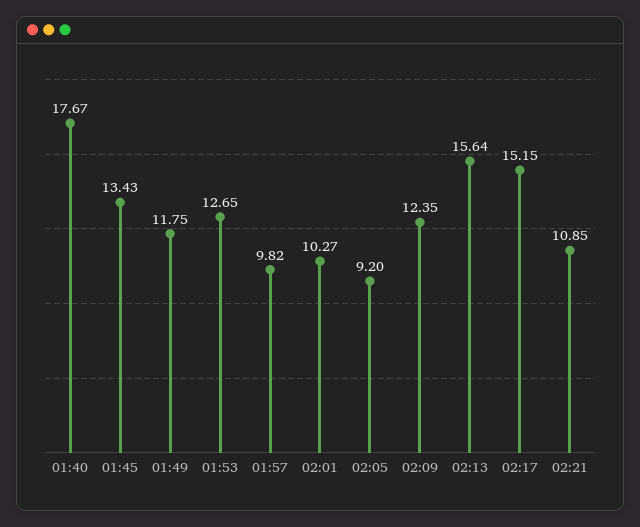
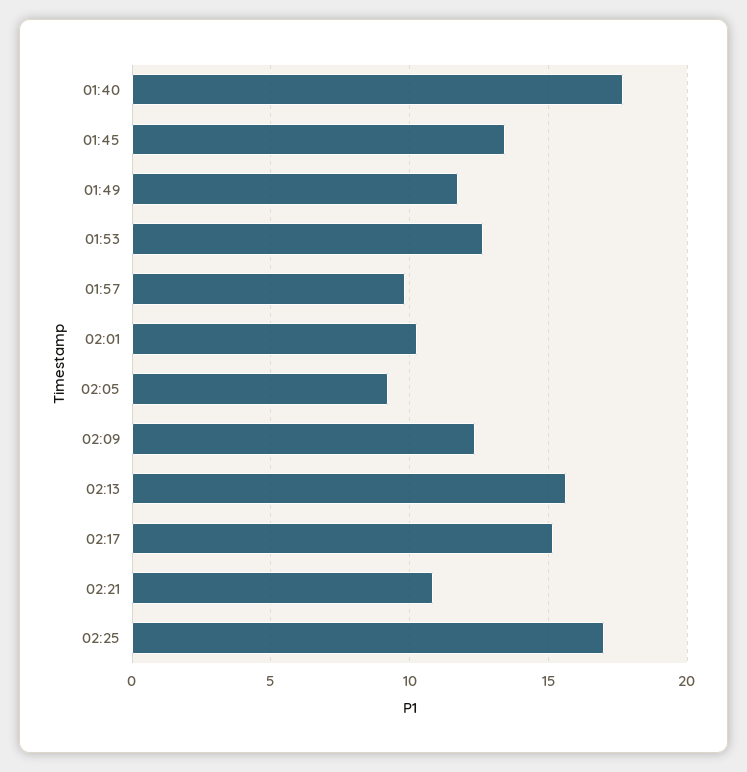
02:25: none -> 17

